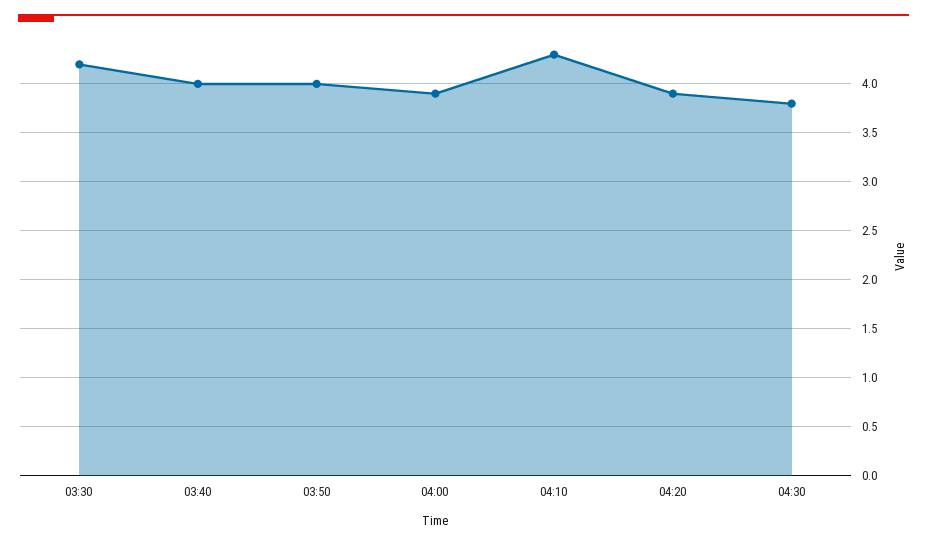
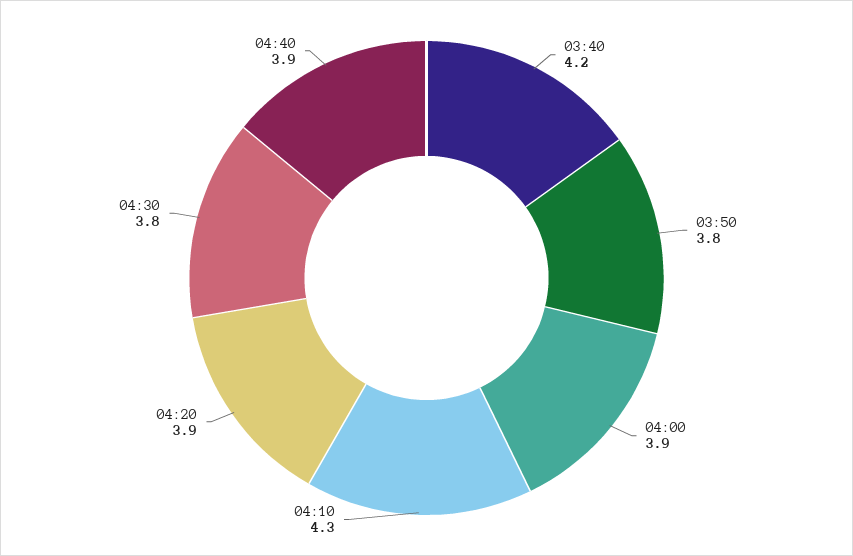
03:30: 4.2 -> none
03:40: 4 -> 4.2
03:50: 4 -> 3.8
04:40: none -> 3.9

